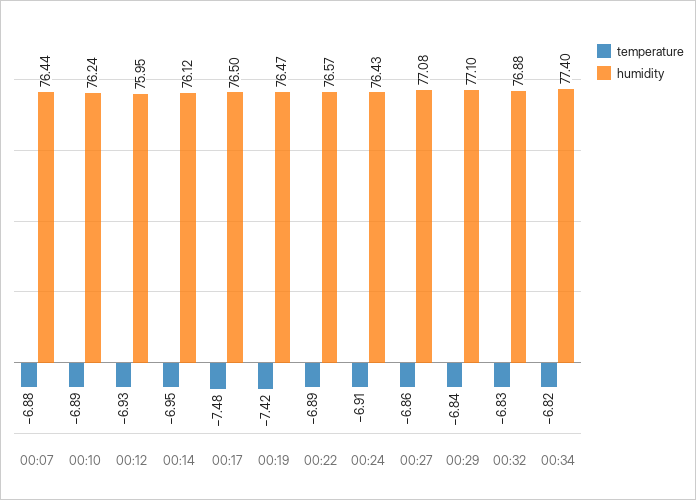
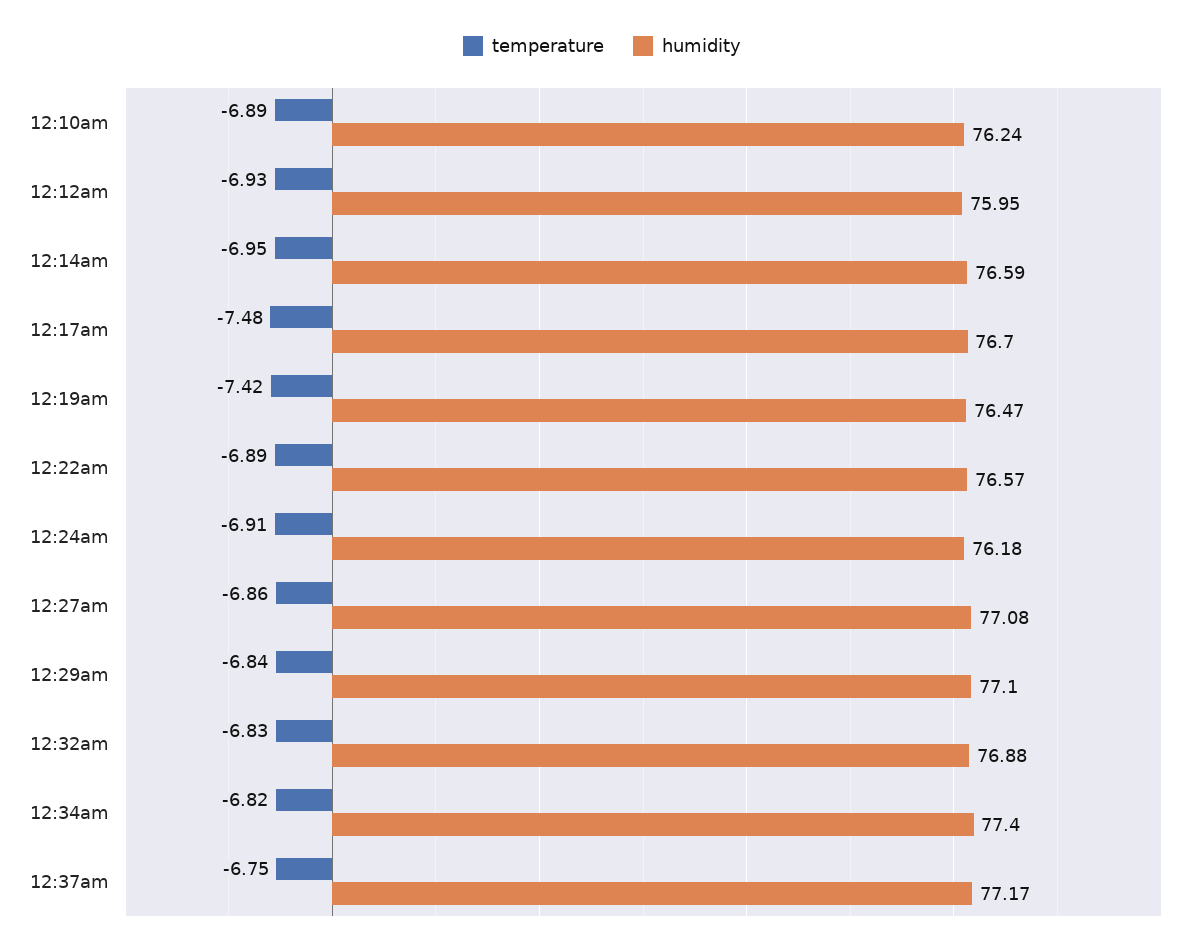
temperature, 00:07: -6.88 -> none
humidity, 00:07: 76.44 -> none
humidity, 00:14: 76.12 -> 76.59
humidity, 00:17: 76.5 -> 76.7
humidity, 00:24: 76.43 -> 76.18
temperature, 12:37am: none -> -6.75
humidity, 12:37am: none -> 77.17

